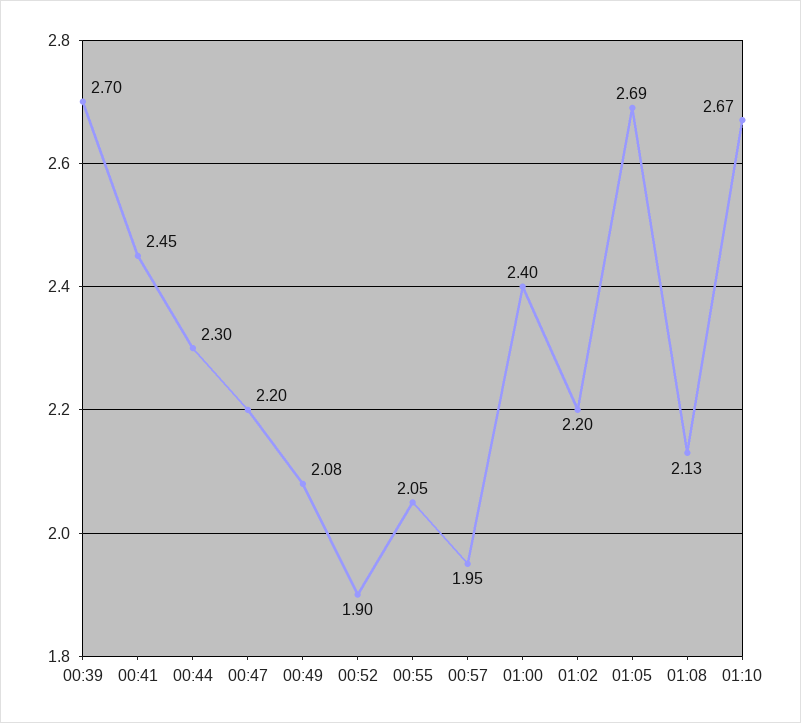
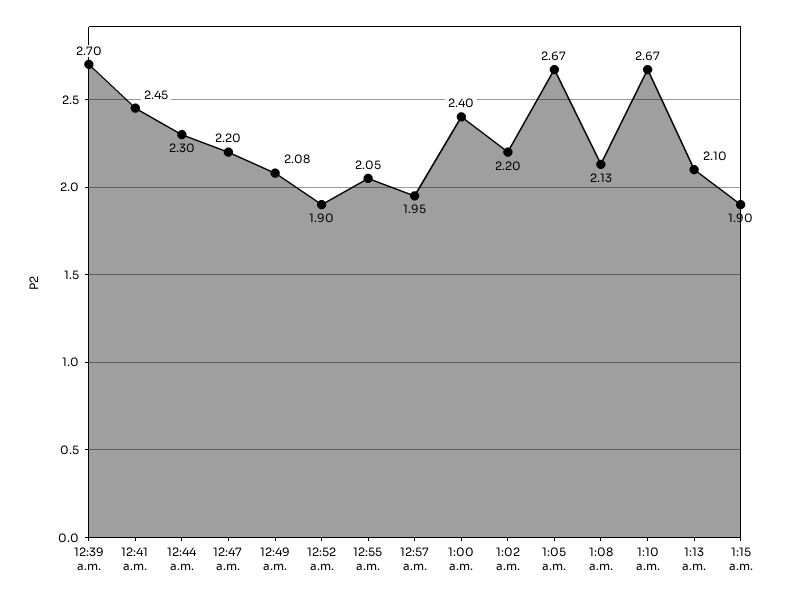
01:05: 2.69 -> 2.67
1:13 a.m.: none -> 2.1
1:15 a.m.: none -> 1.9

